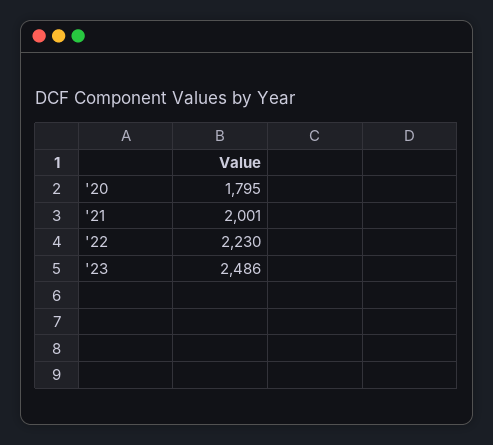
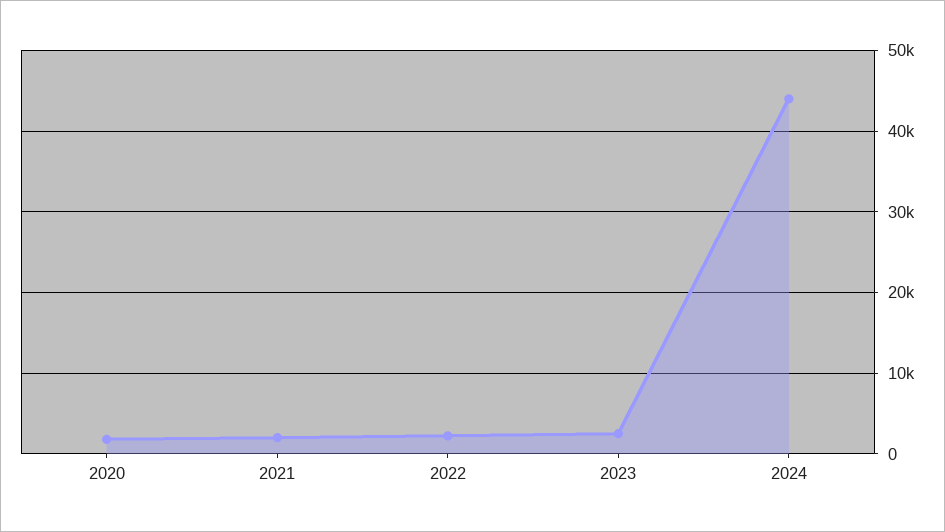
2024: none -> 44000

